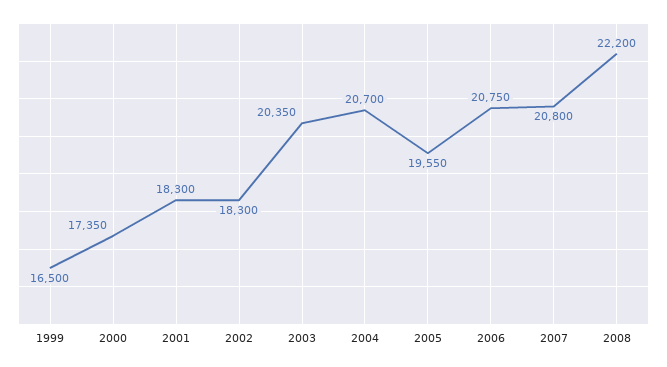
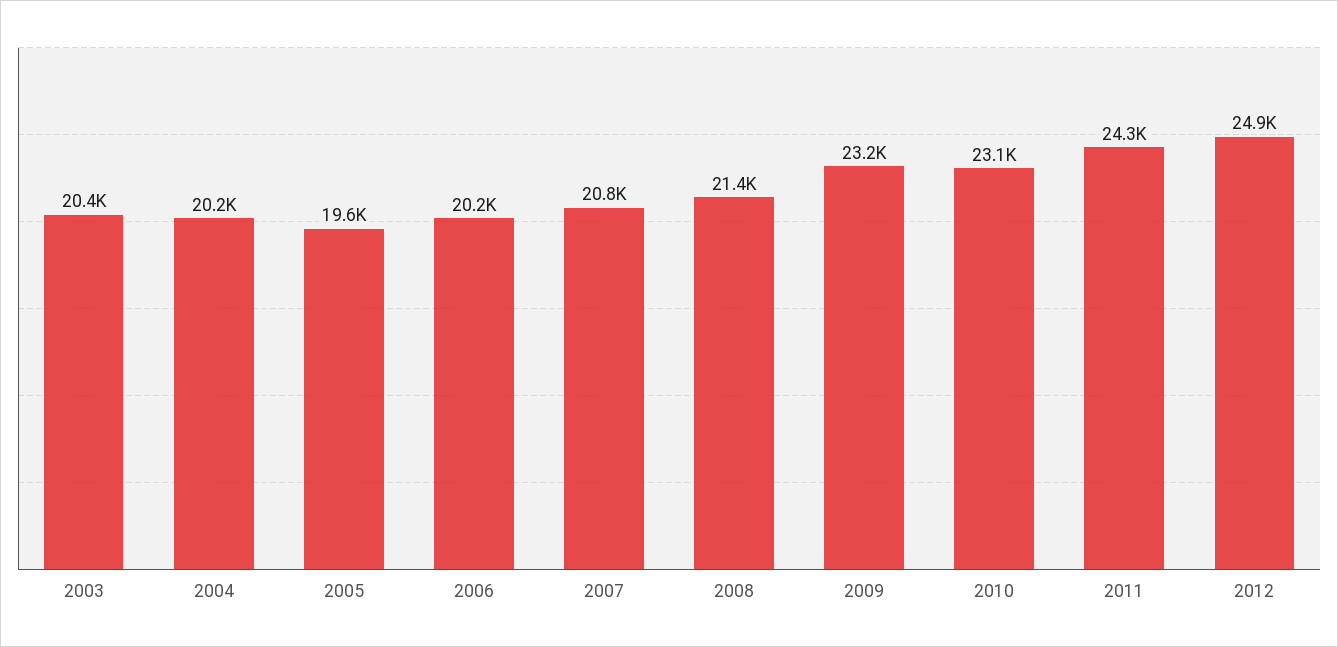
1999: 16500 -> none
2000: 17350 -> none
2001: 18300 -> none
2002: 18300 -> none
2004: 20700 -> 20200
2006: 20750 -> 20200
2008: 22200 -> 21400
2009: none -> 23200
2010: none -> 23100
2011: none -> 24300
2012: none -> 24900

